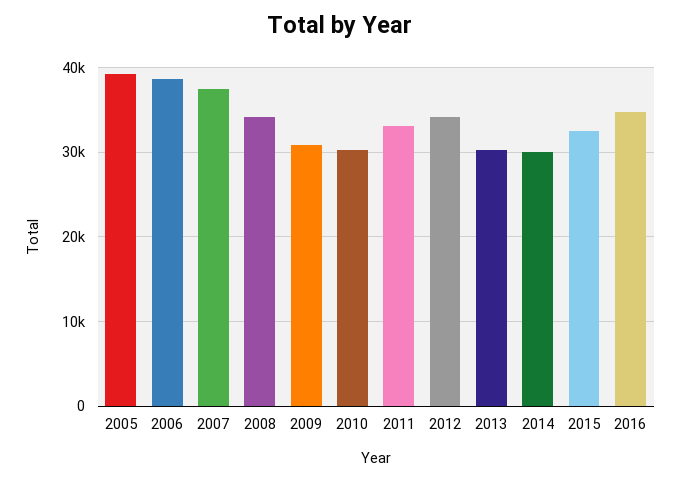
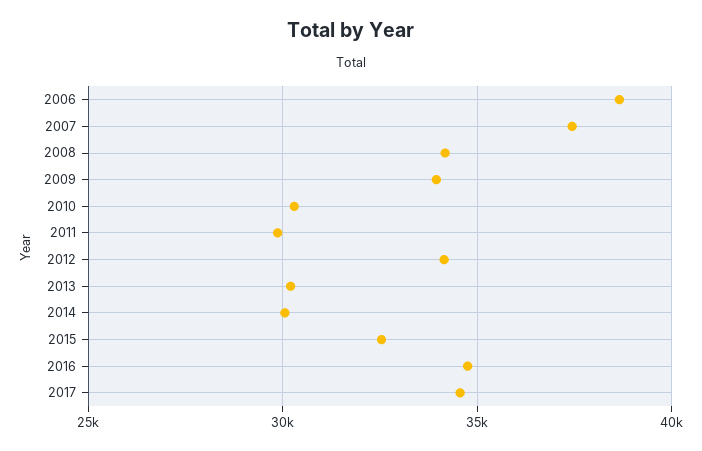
2005: 39000 -> none
2009: 31000 -> 34000
2011: 33000 -> 30000
2017: none -> 34500

